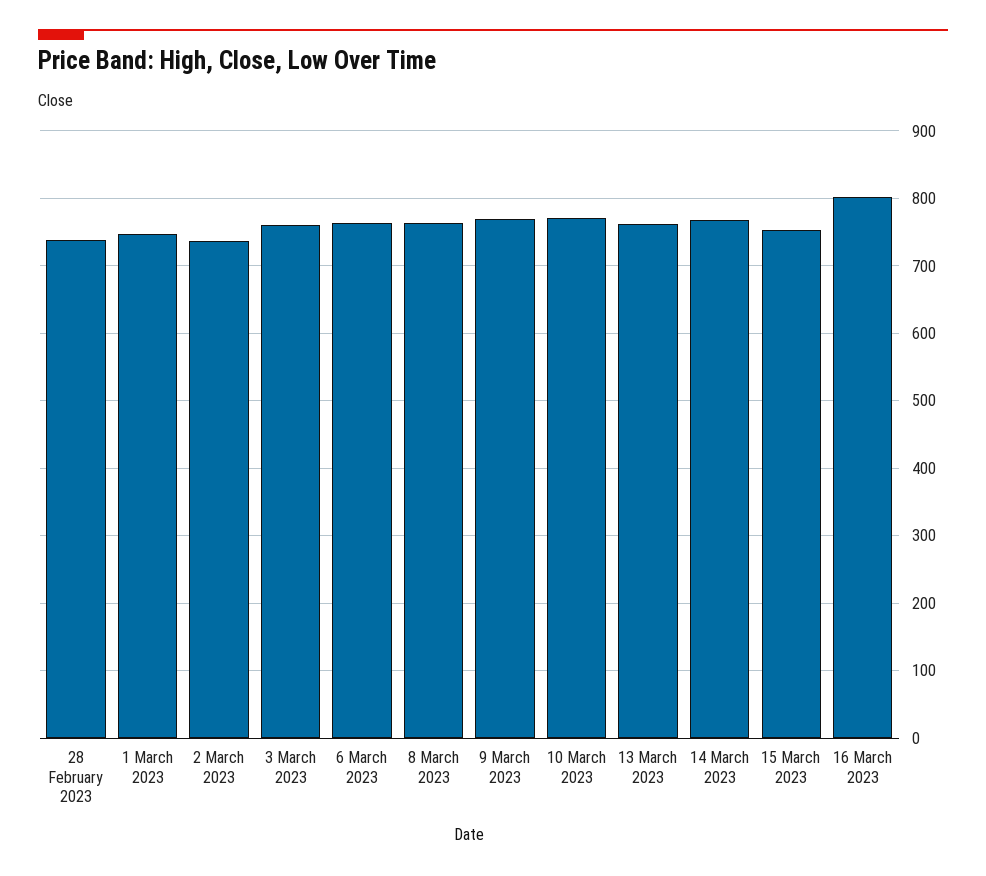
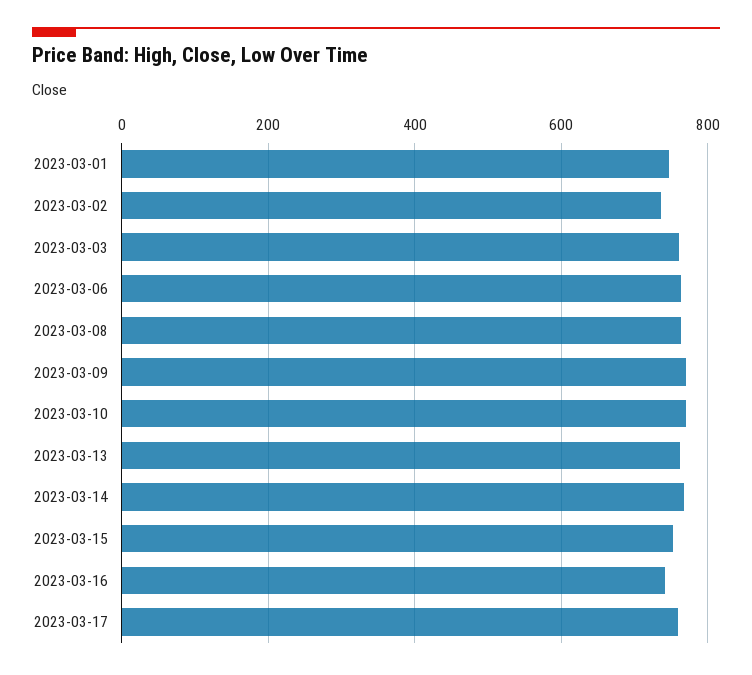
28 February 2023: 740 -> none
16 March 2023: 800 -> 740
2023-03-17: none -> 760

